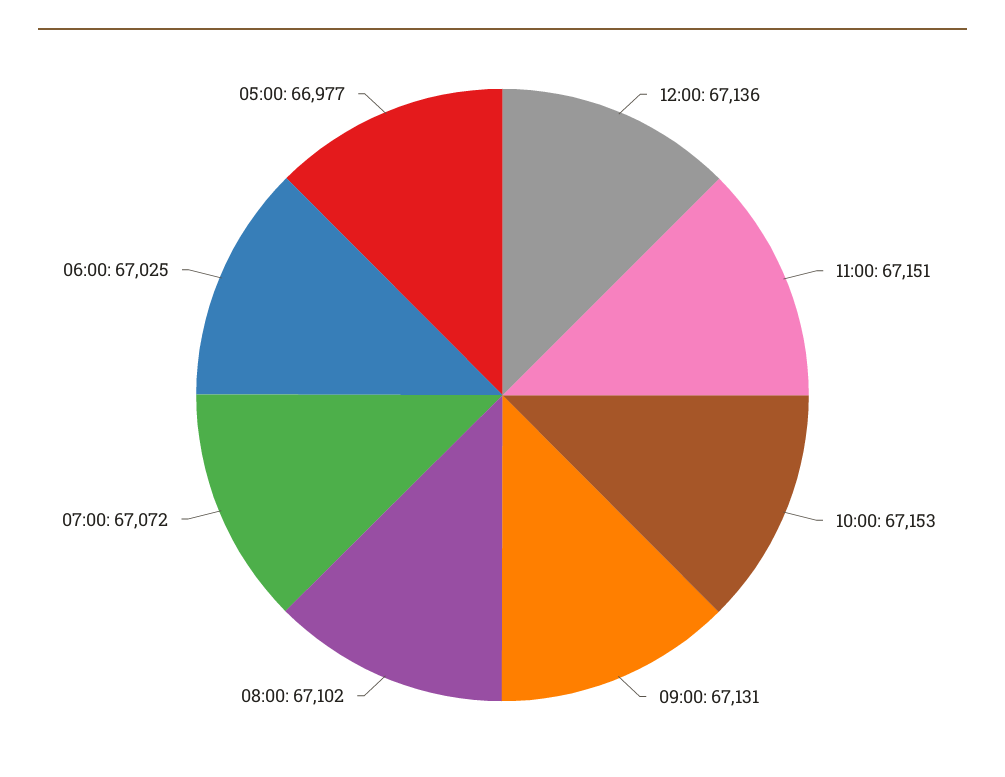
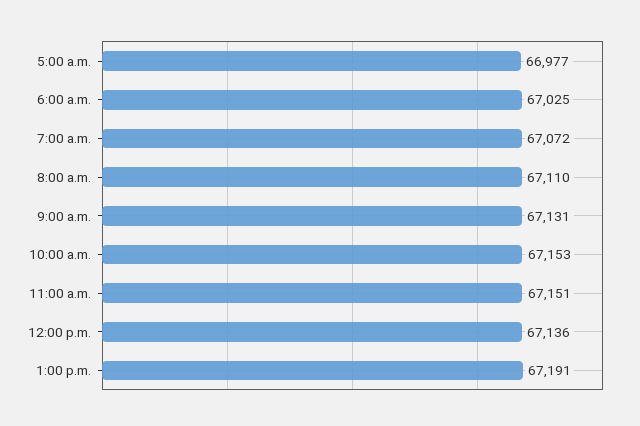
08:00: 67102 -> 67110
1:00 p.m.: none -> 67191

